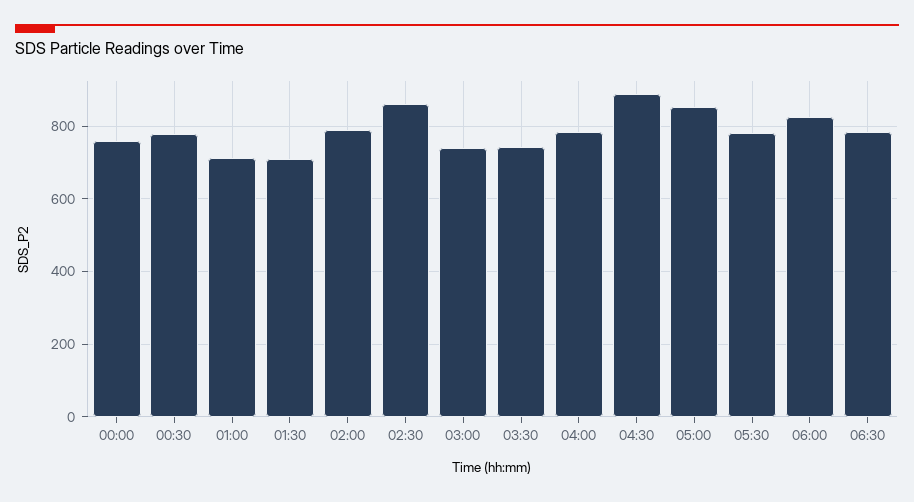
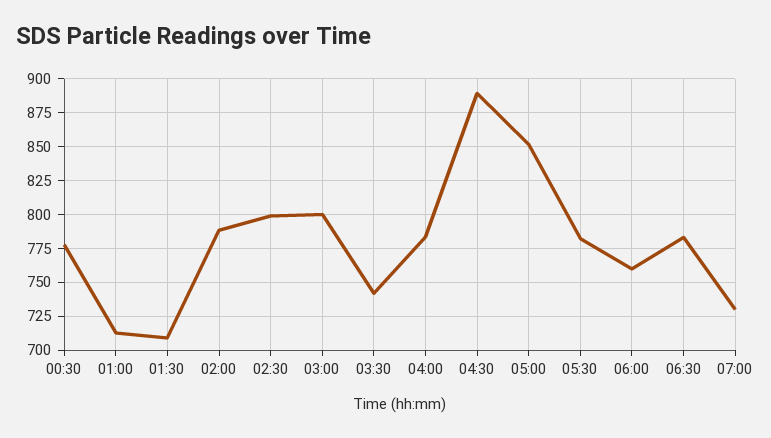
00:00: 760 -> none
02:30: 860 -> 800
03:00: 740 -> 800
06:00: 820 -> 760
07:00: none -> 730

